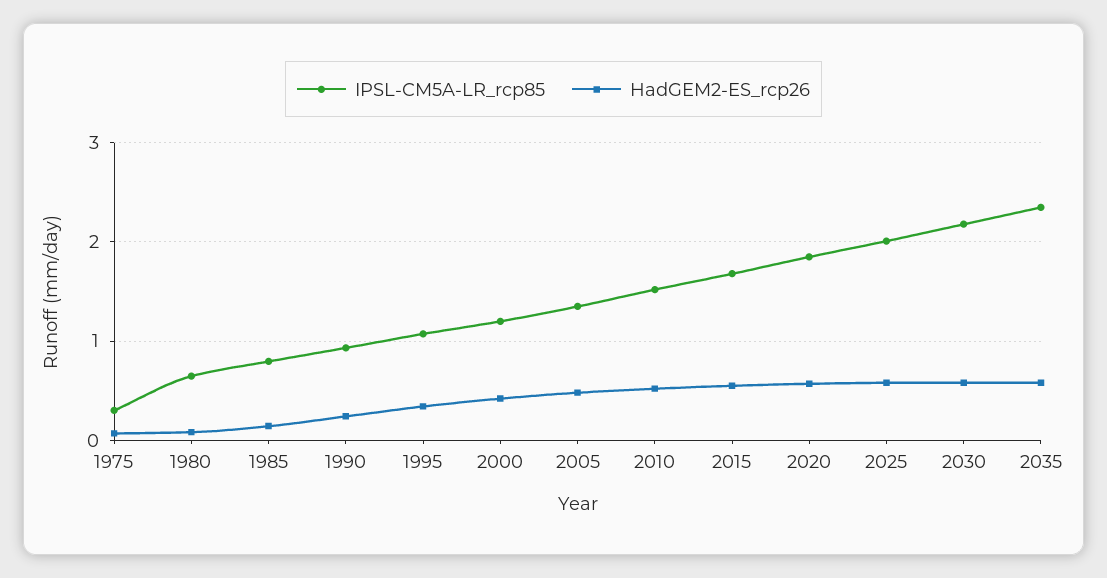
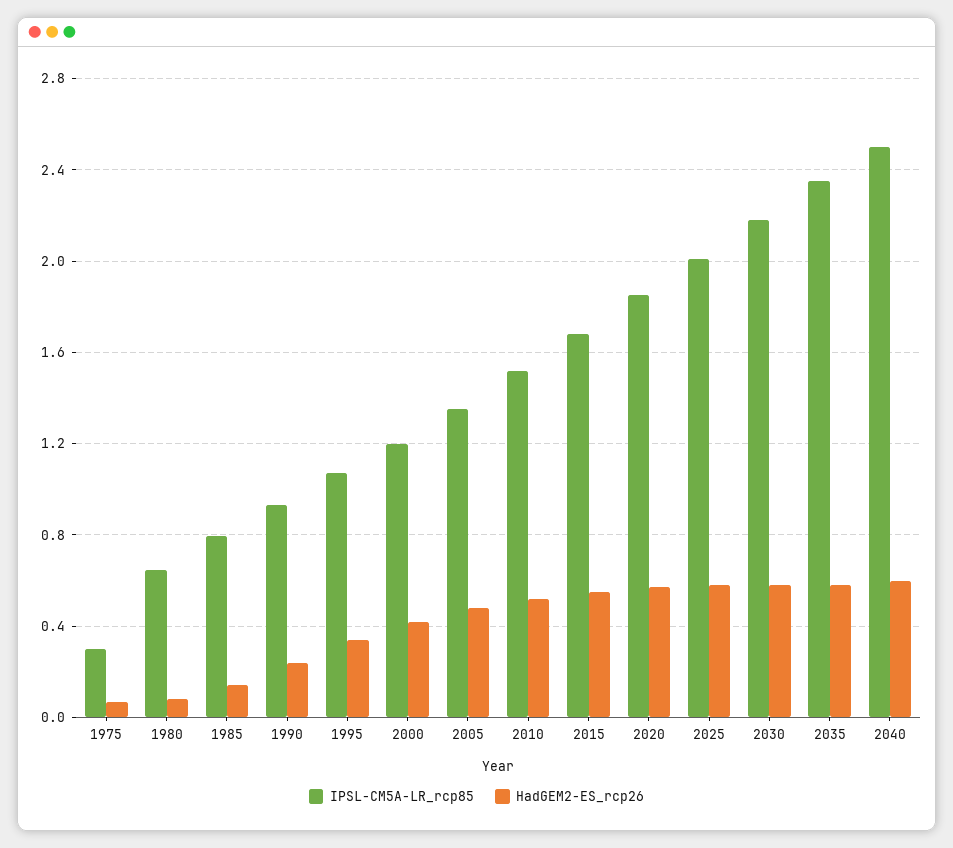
IPSL-CM5A-LR_rcp85, 2040: none -> 2.5
HadGEM2-ES_rcp26, 2040: none -> 0.6

